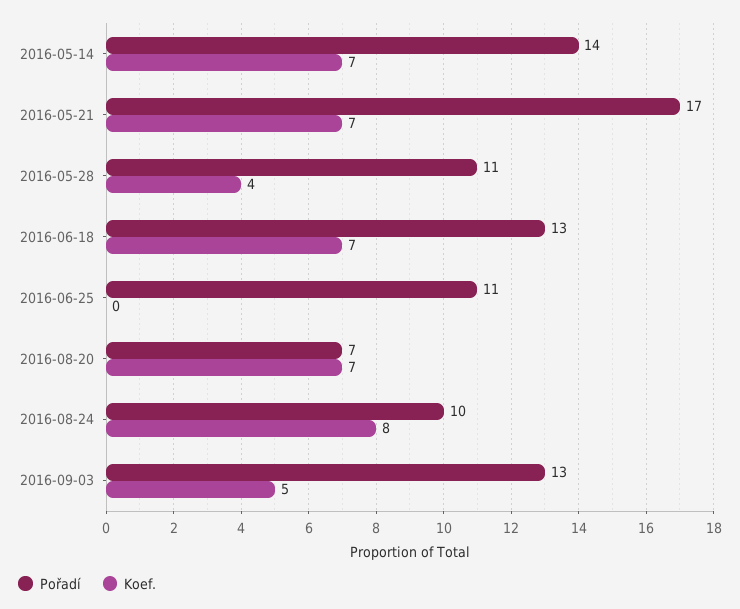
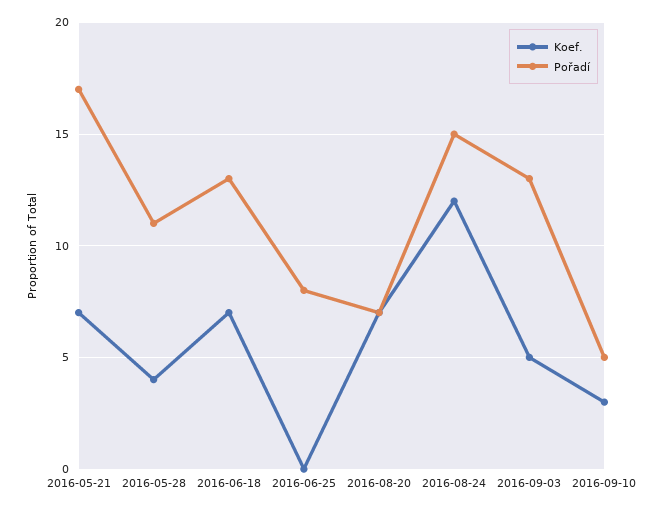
Pořadí, 2016-05-14: 14 -> none
Koef., 2016-05-14: 7 -> none
Pořadí, 2016-06-25: 11 -> 8
Pořadí, 2016-08-24: 10 -> 15
Koef., 2016-08-24: 8 -> 12
Koef., 2016-09-10: none -> 3
Pořadí, 2016-09-10: none -> 5

